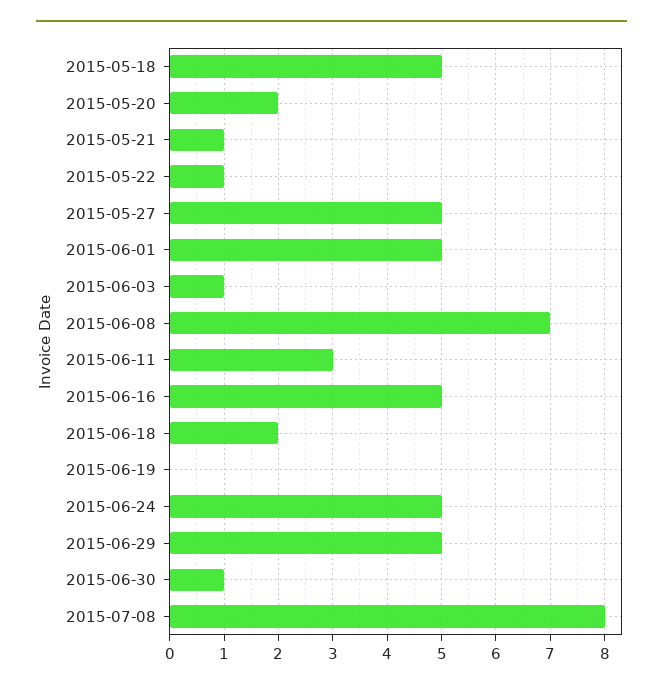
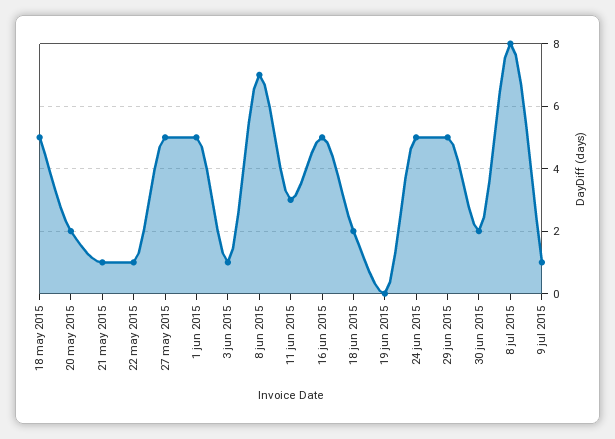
2015-06-30: 1 -> 2
9 jul 2015: none -> 1

